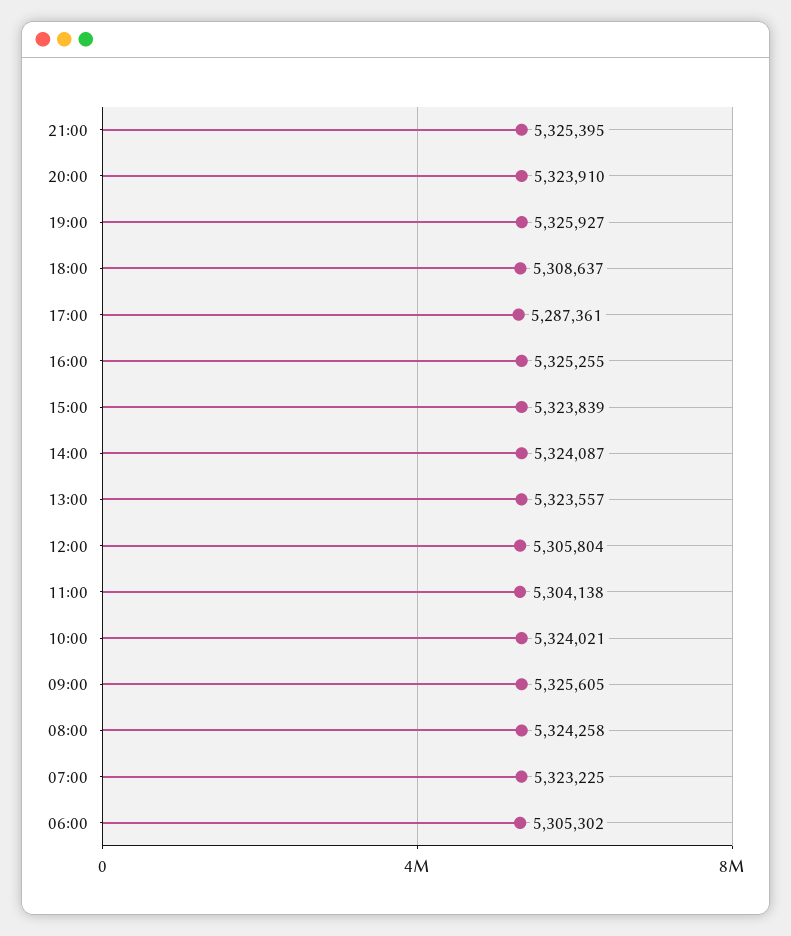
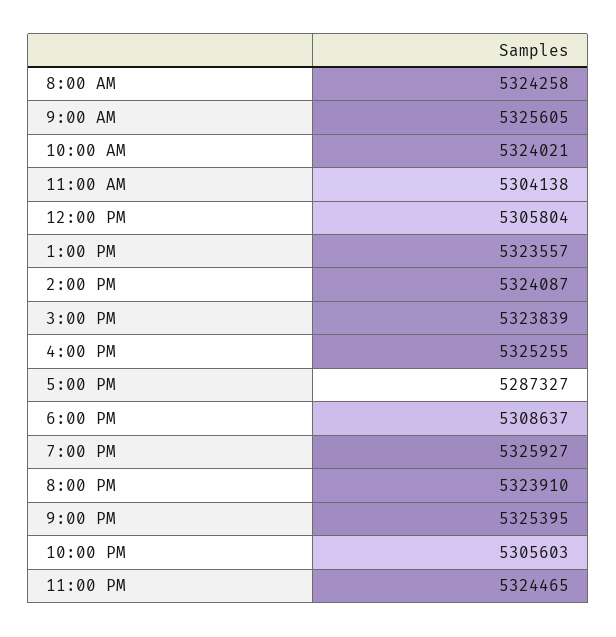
17:00: 5287361 -> 5287327
07:00: 5323225 -> none
06:00: 5305302 -> none
10:00 PM: none -> 5305603
11:00 PM: none -> 5324465

